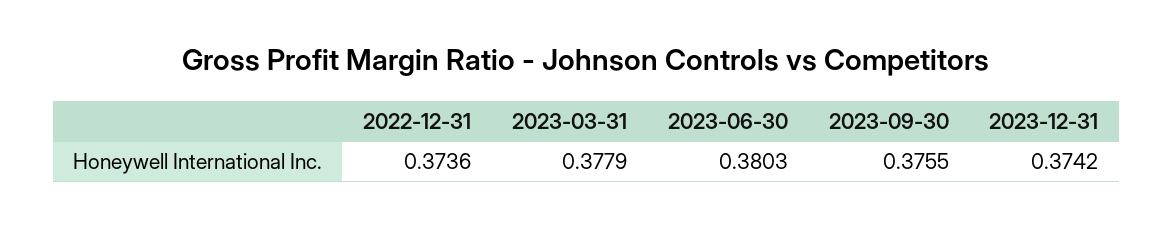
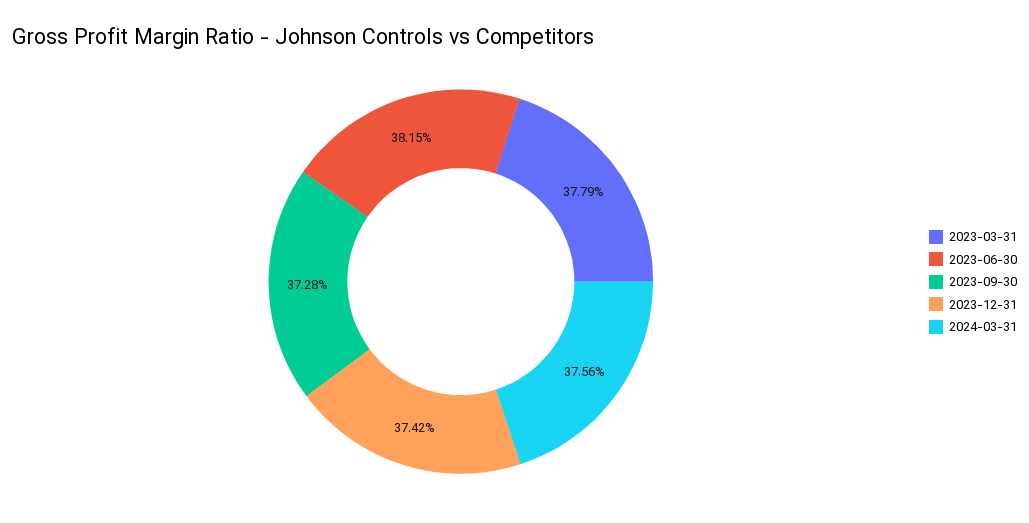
2022-12-31: 0.3736 -> none
2023-06-30: 0.3803 -> 0.3815
2023-09-30: 0.3755 -> 0.3728
2024-03-31: none -> 0.3756

